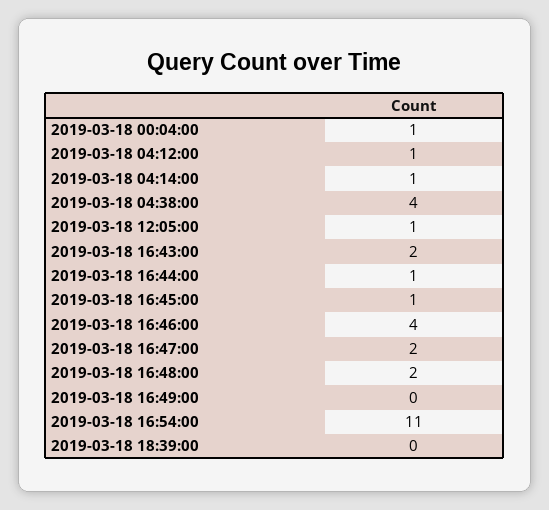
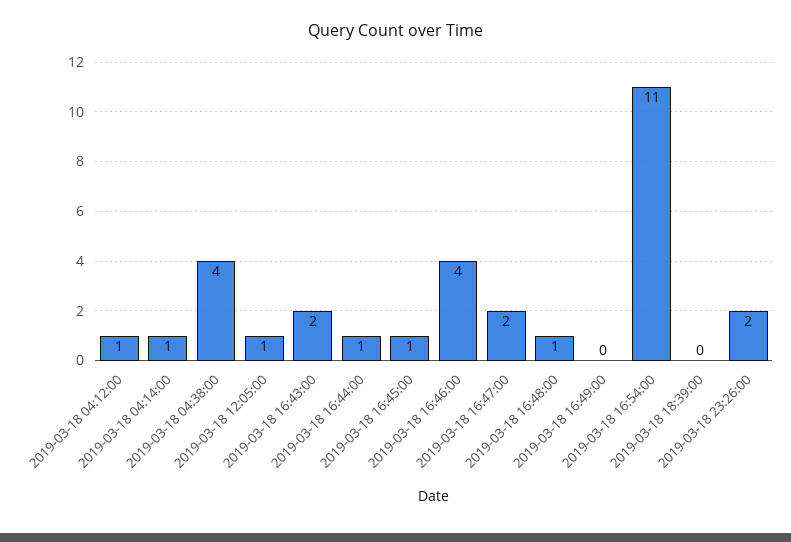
2019-03-18 00:04:00: 1 -> none
2019-03-18 16:48:00: 2 -> 1
2019-03-18 23:26:00: none -> 2

